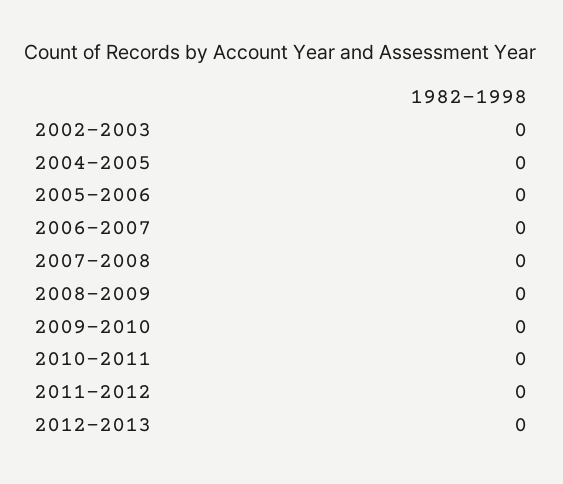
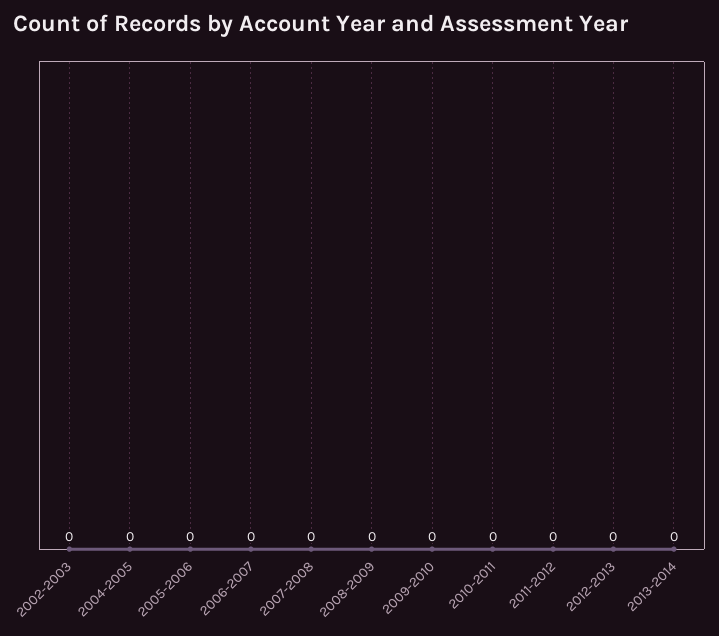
2013-2014: none -> 0

